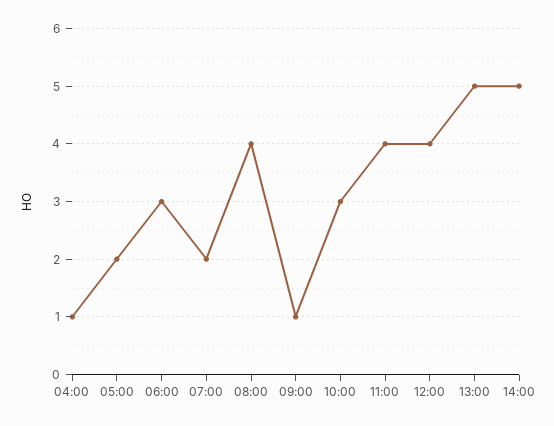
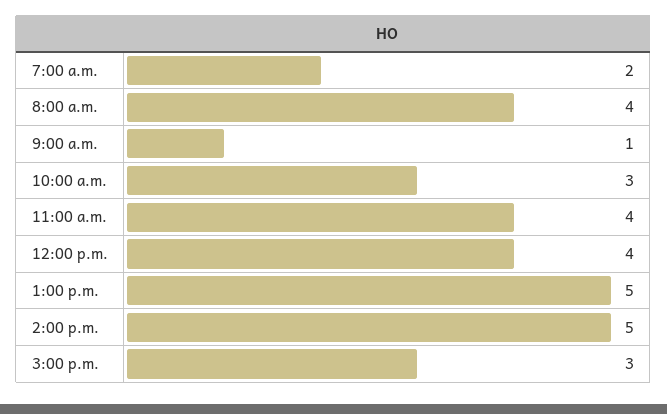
04:00: 1 -> none
05:00: 2 -> none
06:00: 3 -> none
3:00 p.m.: none -> 3

